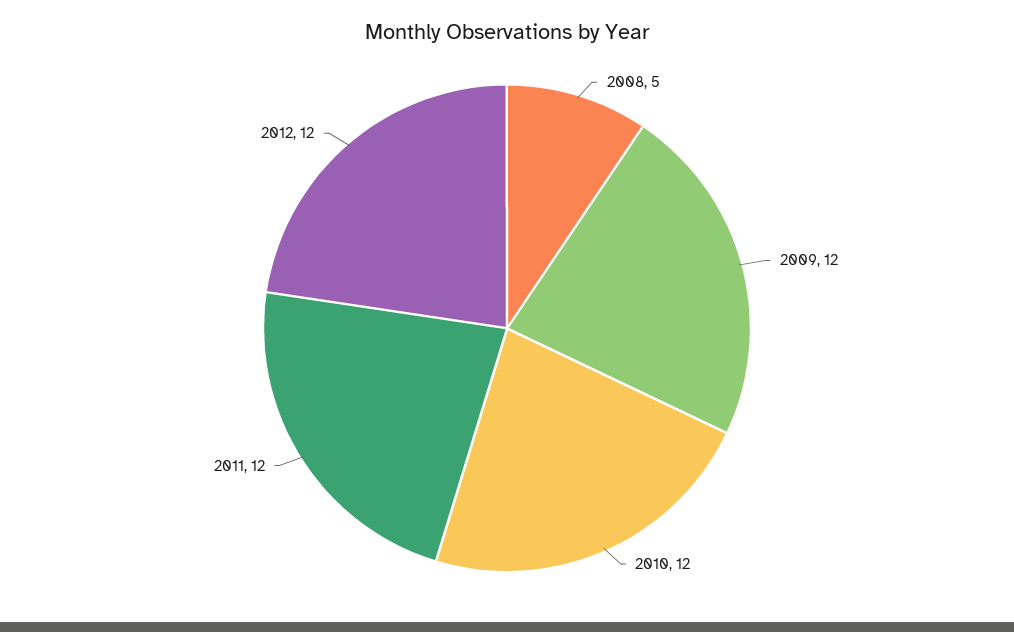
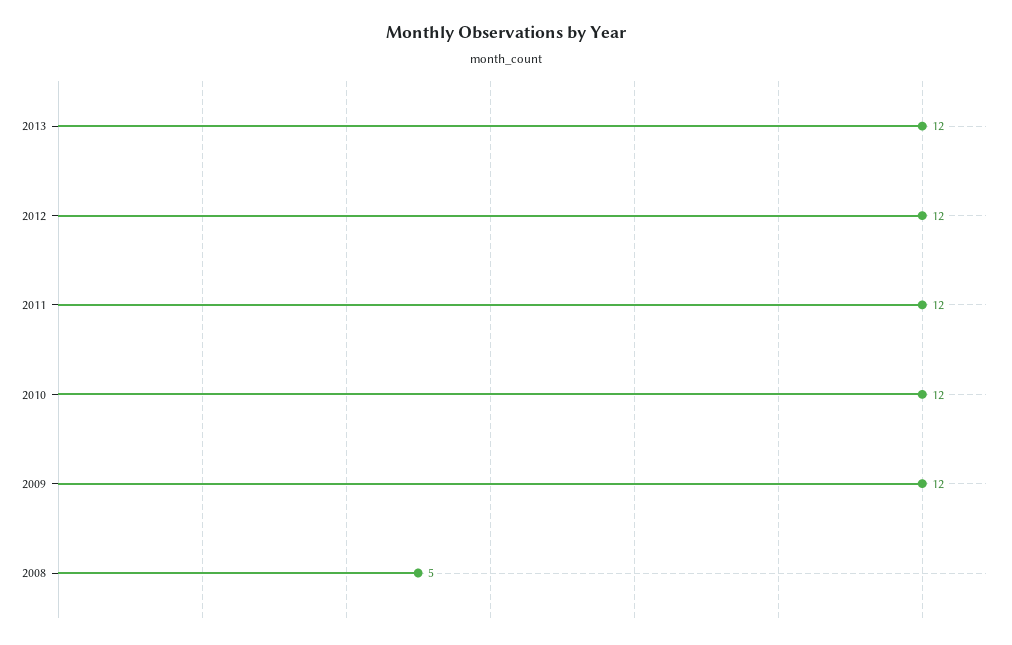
2013: none -> 12

